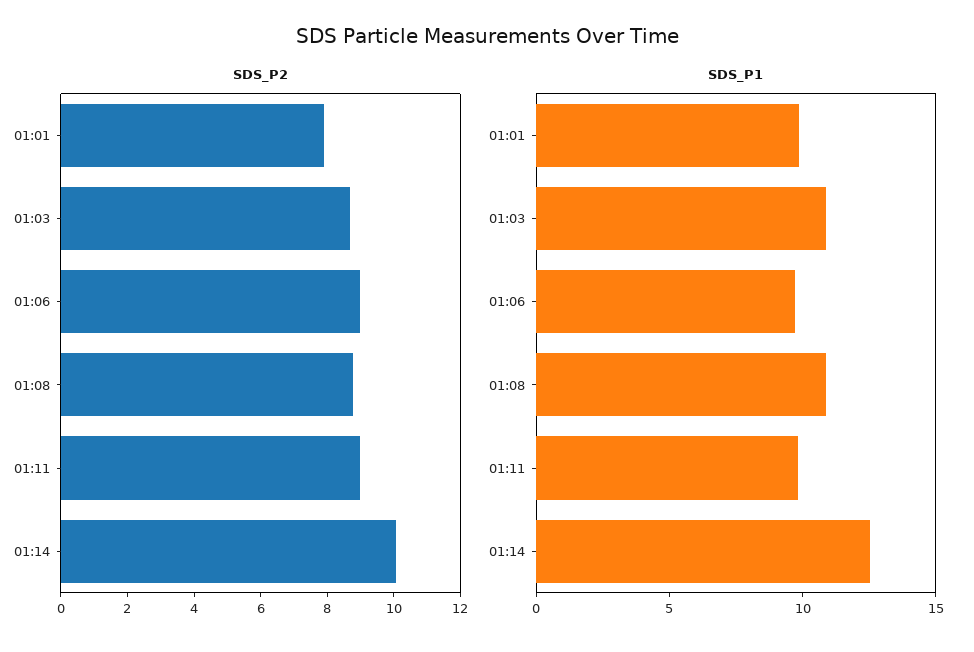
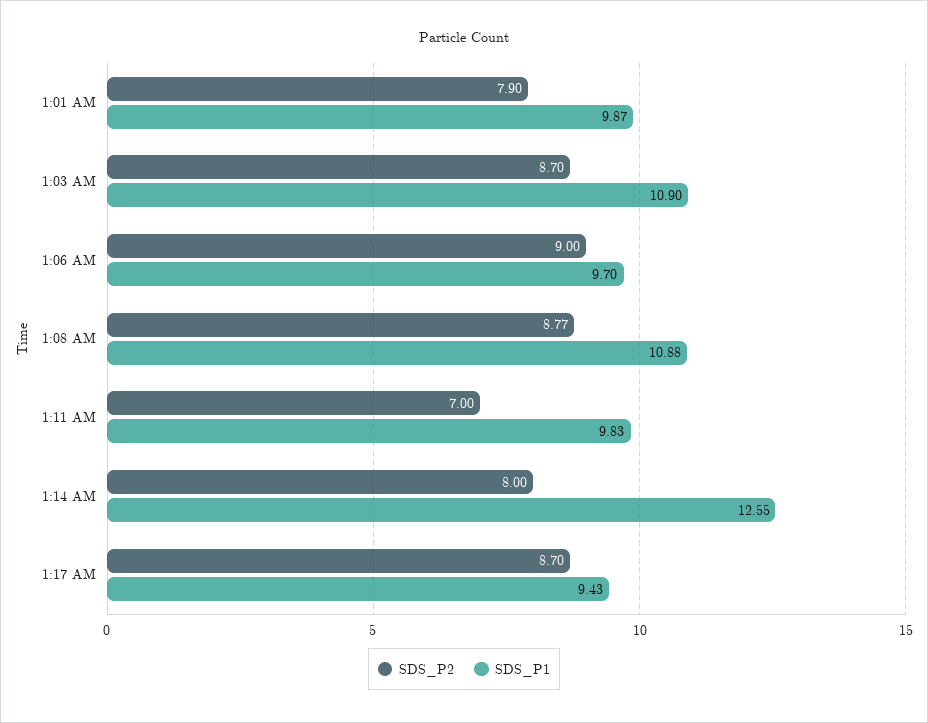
SDS_P2, 01:11: 9 -> 7
SDS_P2, 01:14: 10 -> 8
SDS_P2, 1:17 AM: none -> 8.7
SDS_P1, 1:17 AM: none -> 9.43

